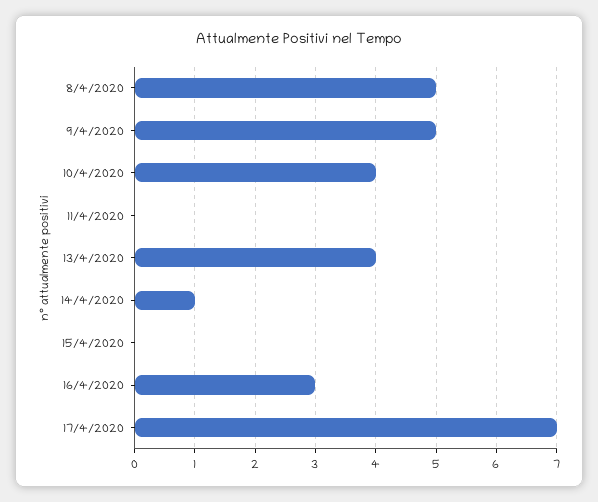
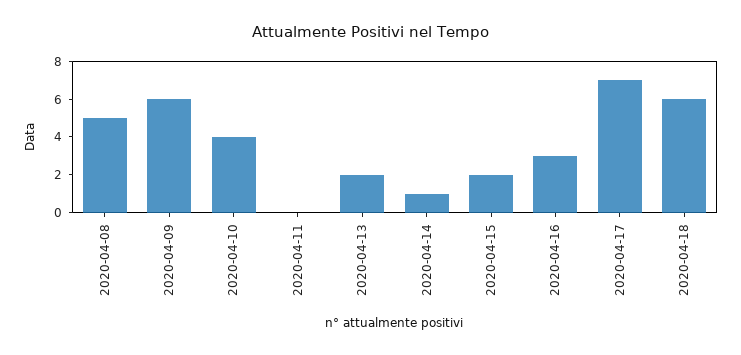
9/4/2020: 5 -> 6
13/4/2020: 4 -> 2
15/4/2020: 0 -> 2
2020-04-18: none -> 6

